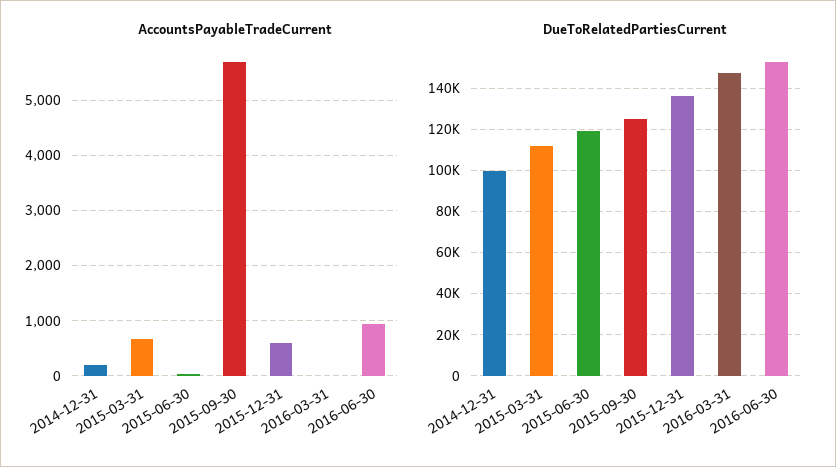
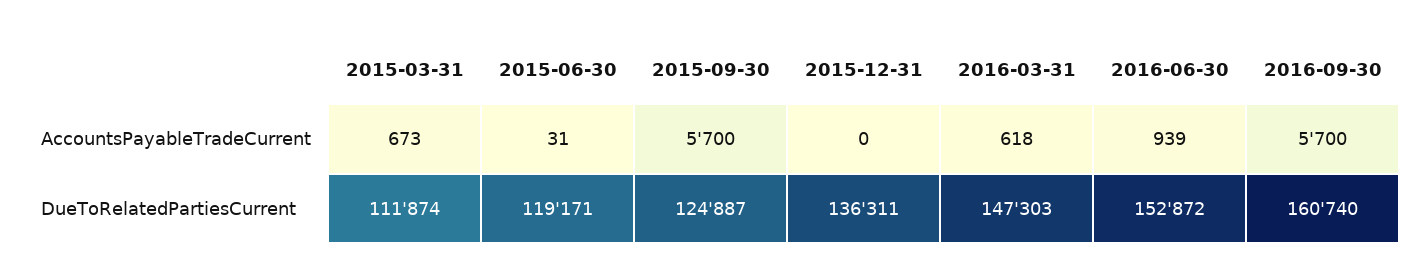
AccountsPayableTradeCurrent, 2014-12-31: 200 -> none
AccountsPayableTradeCurrent, 2015-12-31: 600 -> 0
AccountsPayableTradeCurrent, 2016-03-31: 0 -> 618
DueToRelatedPartiesCurrent, 2014-12-31: 100000 -> none
AccountsPayableTradeCurrent, 2016-09-30: none -> 5700
DueToRelatedPartiesCurrent, 2016-09-30: none -> 160740

